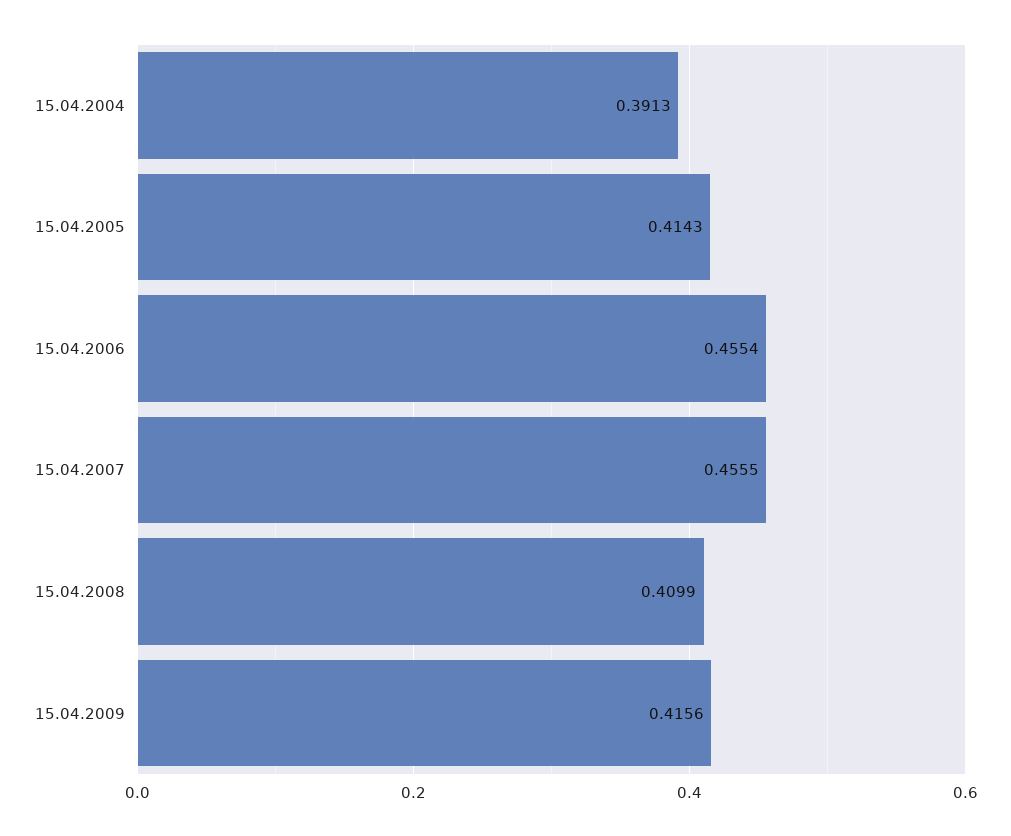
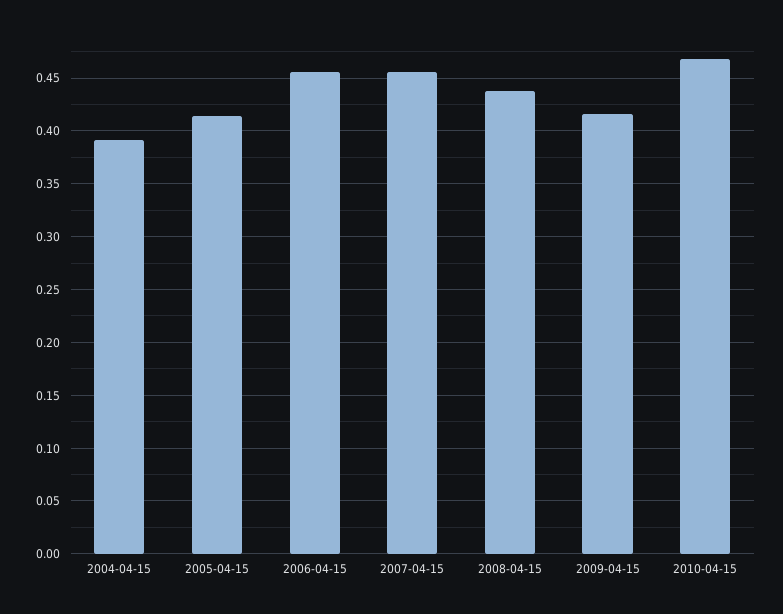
15.04.2008: 0.4099 -> 0.44
2010-04-15: none -> 0.47

